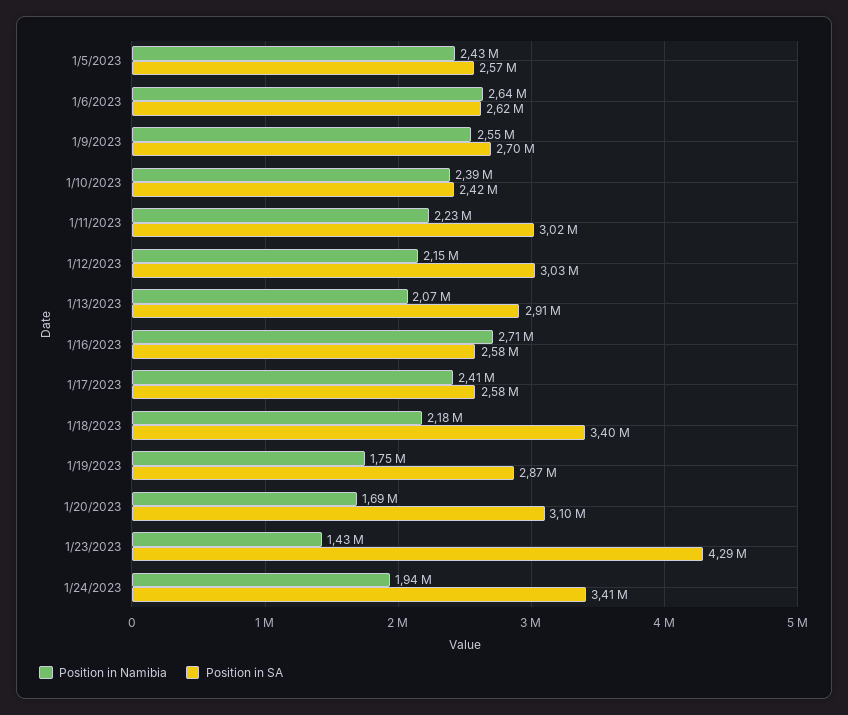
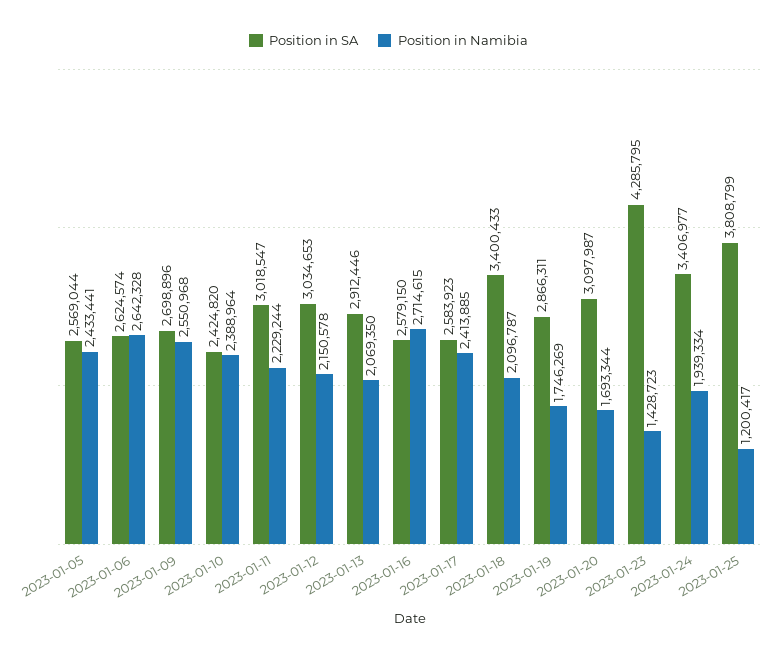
Position in Namibia, 1/18/2023: 2180000 -> 2096787
Position in SA, 2023-01-25: none -> 3808799
Position in Namibia, 2023-01-25: none -> 1200417

